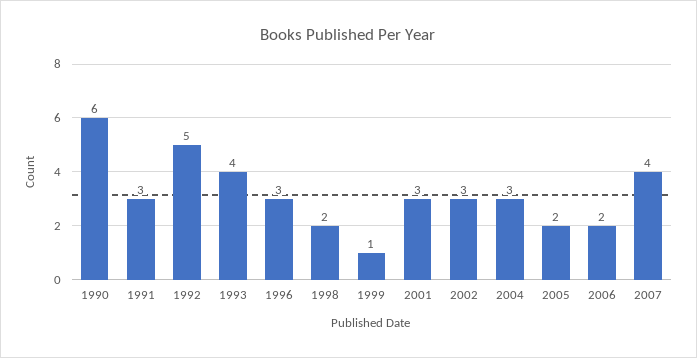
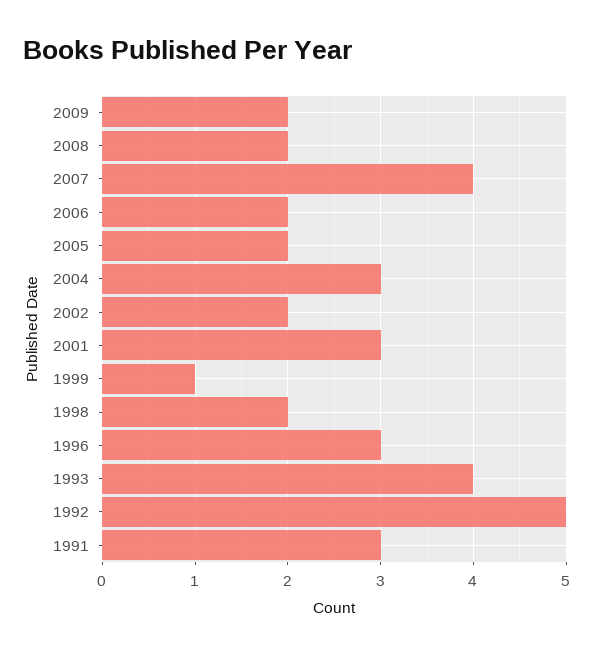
1990: 6 -> none
2002: 3 -> 2
2009: none -> 2
2008: none -> 2

